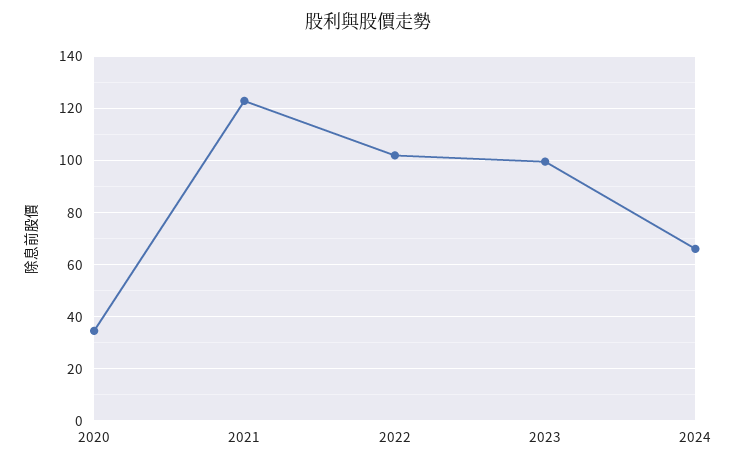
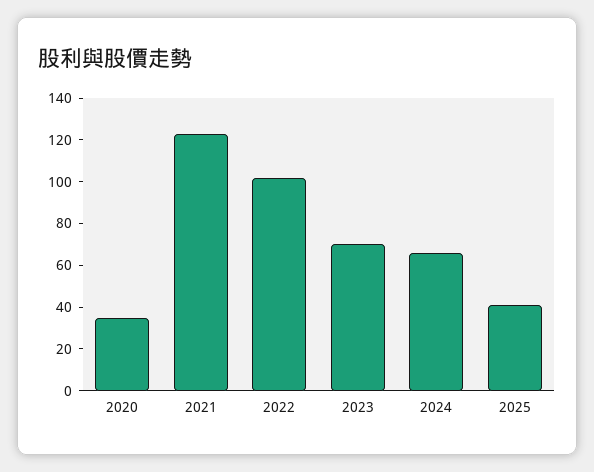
2023: 100 -> 70
2025: none -> 40

